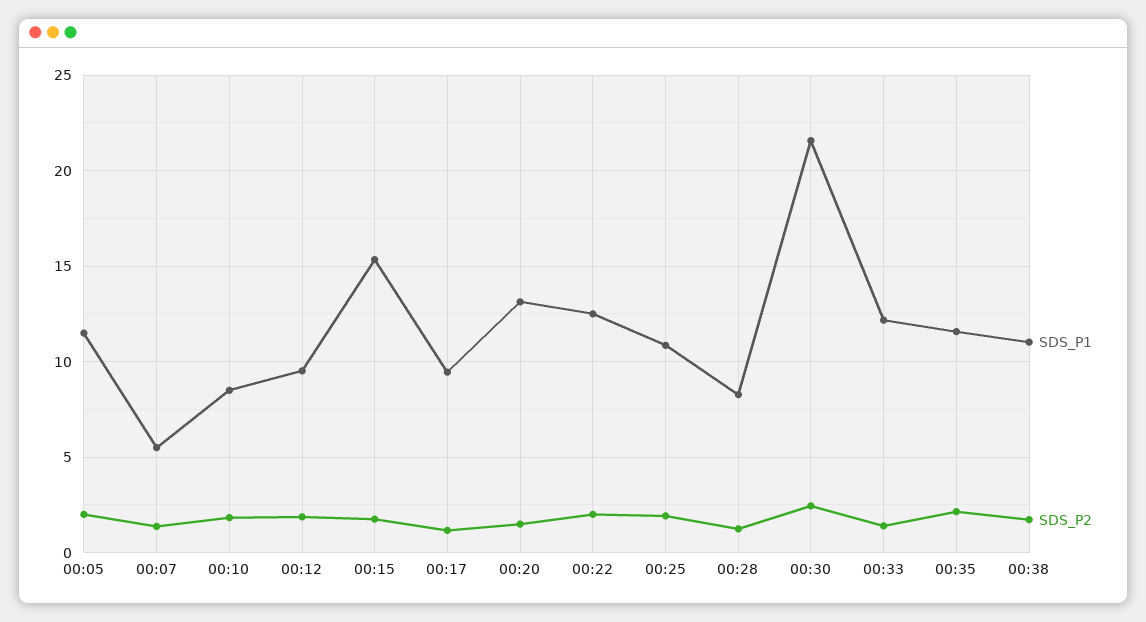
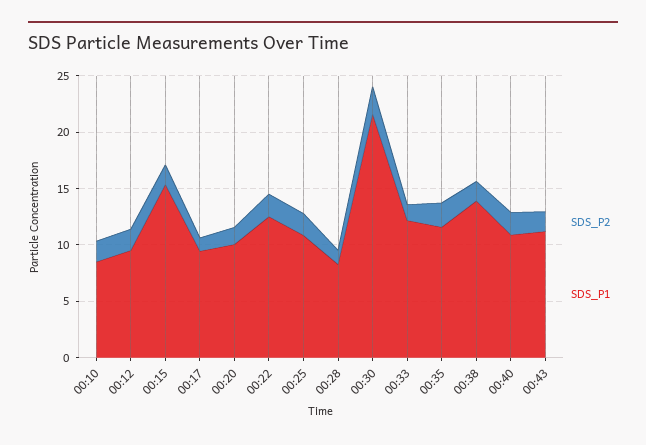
SDS_P1, 00:05: 11.5 -> none
SDS_P2, 00:05: 2 -> none
SDS_P1, 00:07: 5.5 -> none
SDS_P2, 00:07: 1.5 -> none
SDS_P1, 00:20: 13 -> 10
SDS_P1, 00:38: 11 -> 14
SDS_P2, 00:40: none -> 2
SDS_P1, 00:40: none -> 11
SDS_P2, 00:43: none -> 2
SDS_P1, 00:43: none -> 11

